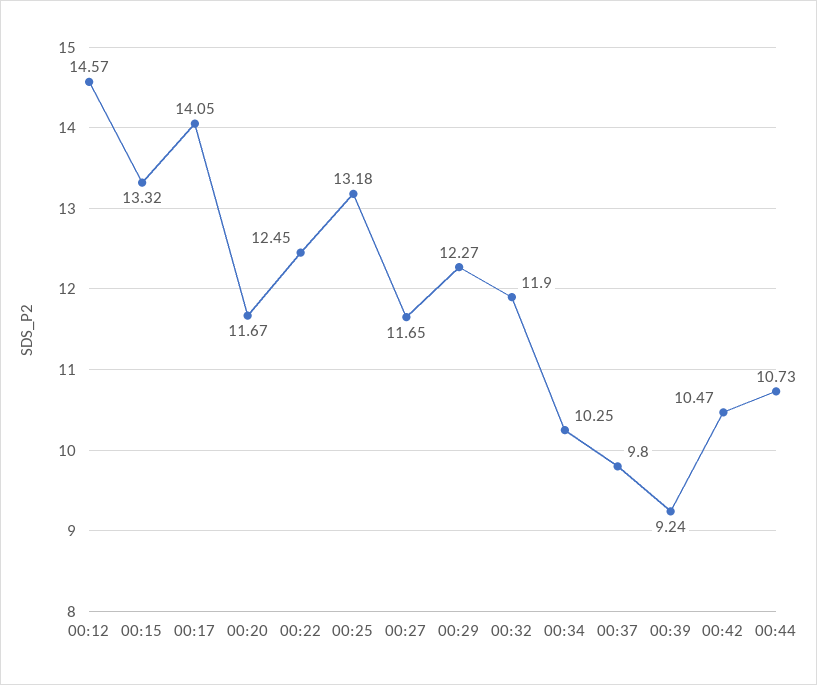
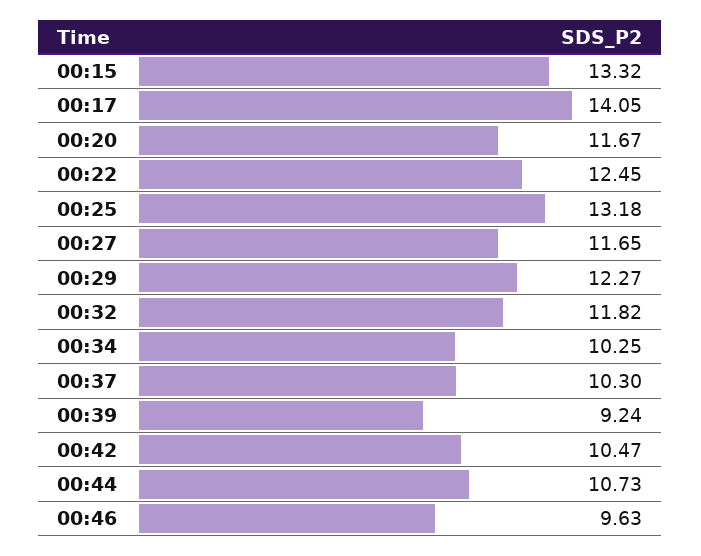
00:12: 14.57 -> none
00:32: 11.9 -> 11.82
00:37: 9.8 -> 10.3
00:46: none -> 9.63

